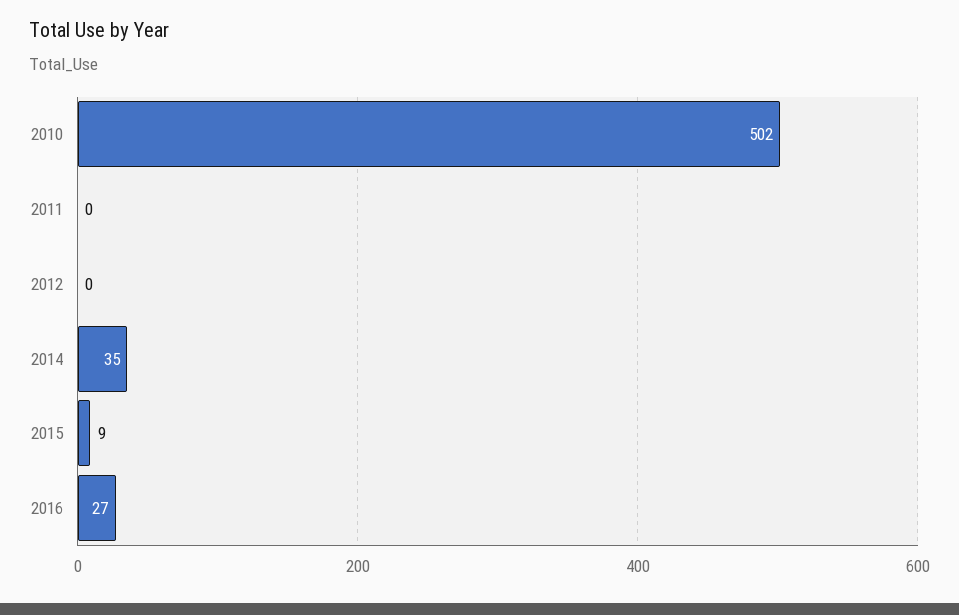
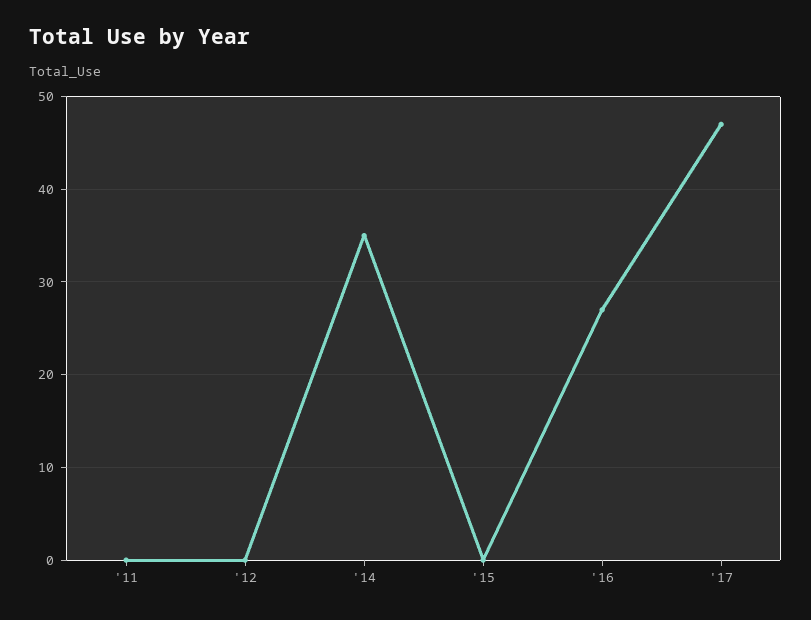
2010: 502 -> none
2015: 9 -> 0
'17: none -> 47

